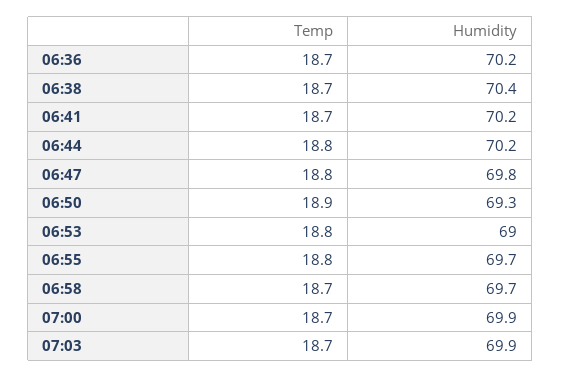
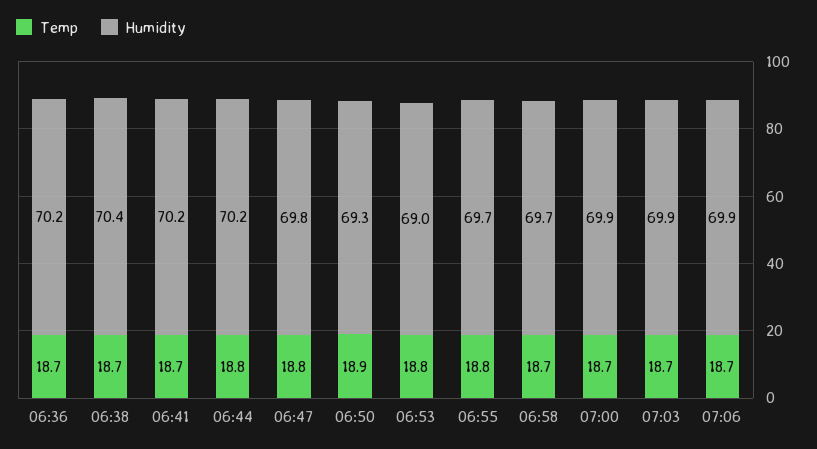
Temp, 07:06: none -> 18.7
Humidity, 07:06: none -> 69.9

